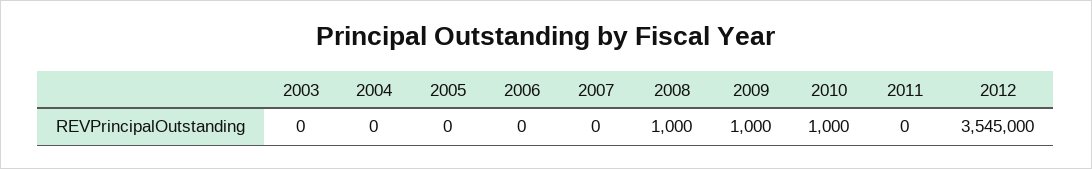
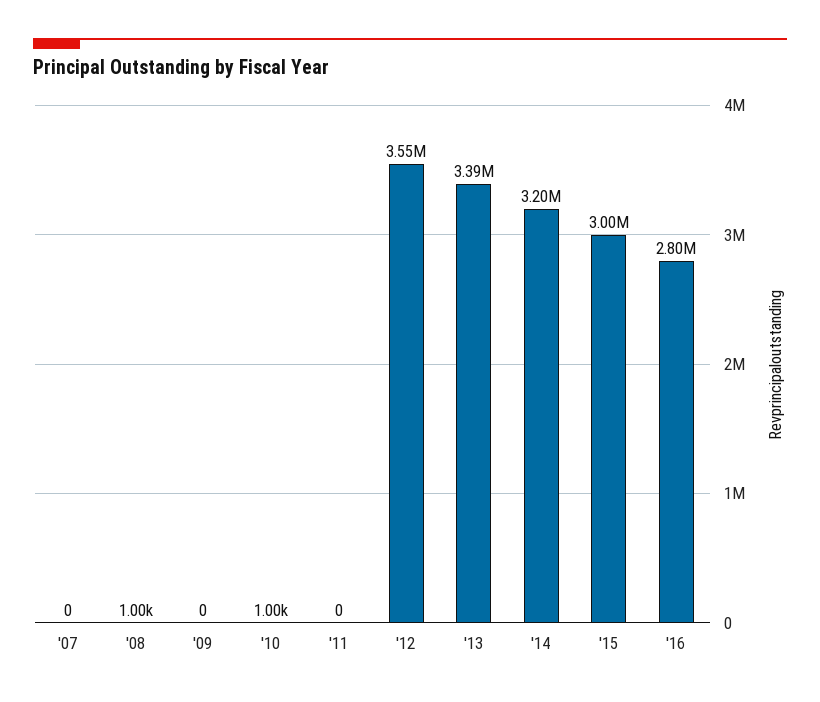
2003: 0 -> none
2004: 0 -> none
2005: 0 -> none
2006: 0 -> none
2009: 1000 -> 0
'13: none -> 3390000
'14: none -> 3200000
'15: none -> 3000000
'16: none -> 2800000

